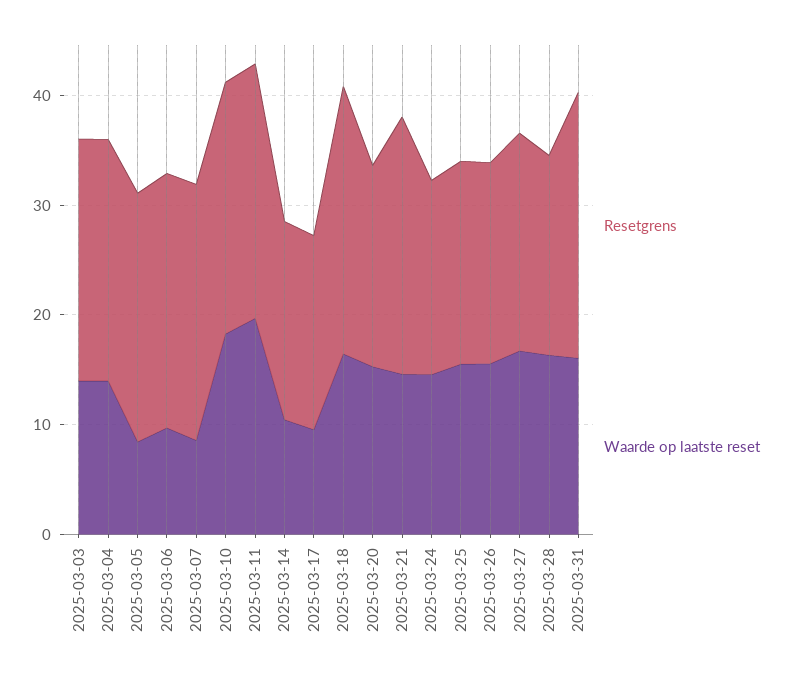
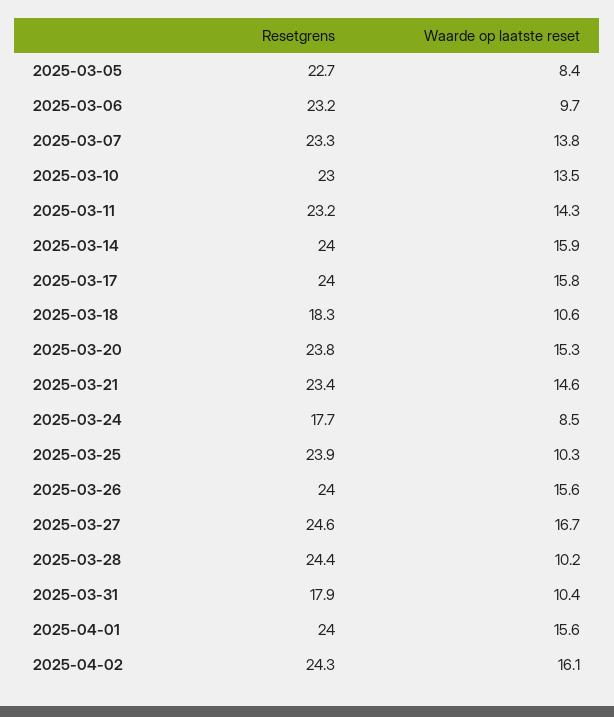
Resetgrens, 2025-03-03: 22 -> none
Waarde op laatste reset, 2025-03-03: 14 -> none
Resetgrens, 2025-03-04: 22 -> none
Waarde op laatste reset, 2025-03-04: 14 -> none
Waarde op laatste reset, 2025-03-07: 8 -> 13.8
Waarde op laatste reset, 2025-03-10: 18 -> 13.5
Waarde op laatste reset, 2025-03-11: 20 -> 14.3
Resetgrens, 2025-03-14: 18 -> 24
Waarde op laatste reset, 2025-03-14: 10 -> 15.9
Resetgrens, 2025-03-17: 18 -> 24
Waarde op laatste reset, 2025-03-17: 10 -> 15.8
Resetgrens, 2025-03-18: 24 -> 18.3
Waarde op laatste reset, 2025-03-18: 16 -> 10.6
Resetgrens, 2025-03-20: 18 -> 23.8
Waarde op laatste reset, 2025-03-24: 14 -> 8.5
Resetgrens, 2025-03-25: 18 -> 23.9
Waarde op laatste reset, 2025-03-25: 16 -> 10.3
Resetgrens, 2025-03-26: 18 -> 24
Resetgrens, 2025-03-27: 20 -> 24.6
Resetgrens, 2025-03-28: 18 -> 24.4
Waarde op laatste reset, 2025-03-28: 16 -> 10.2
Resetgrens, 2025-03-31: 24 -> 17.9
Waarde op laatste reset, 2025-03-31: 16 -> 10.4
Resetgrens, 2025-04-01: none -> 24
Waarde op laatste reset, 2025-04-01: none -> 15.6
Resetgrens, 2025-04-02: none -> 24.3
Waarde op laatste reset, 2025-04-02: none -> 16.1

